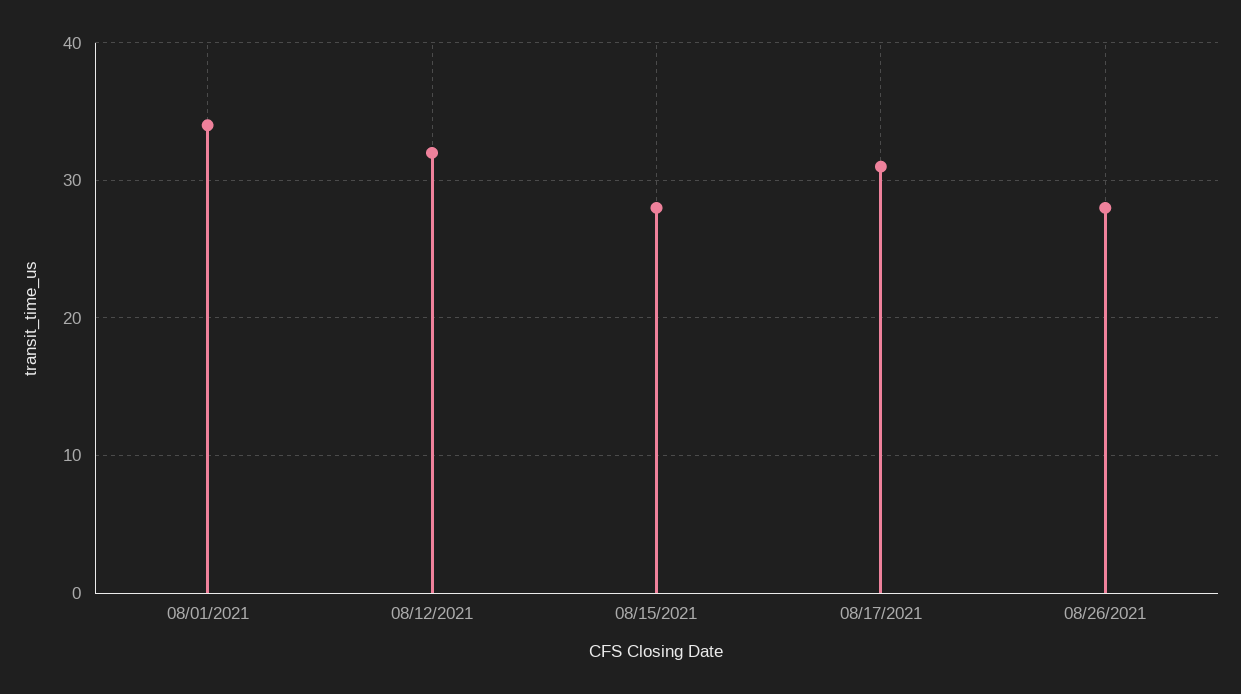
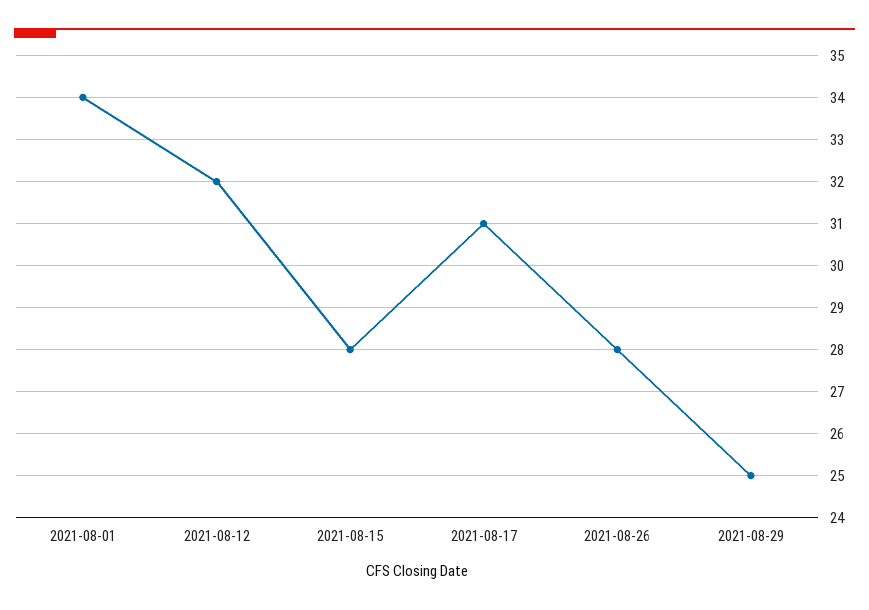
2021-08-29: none -> 25

